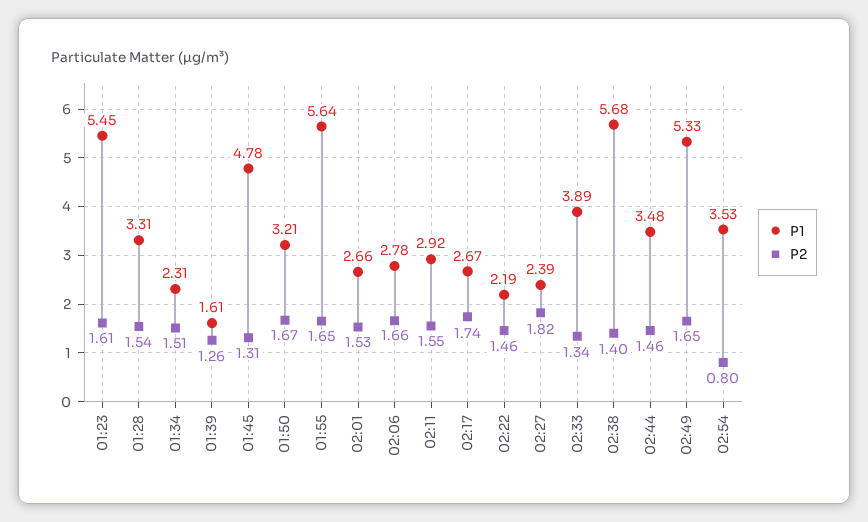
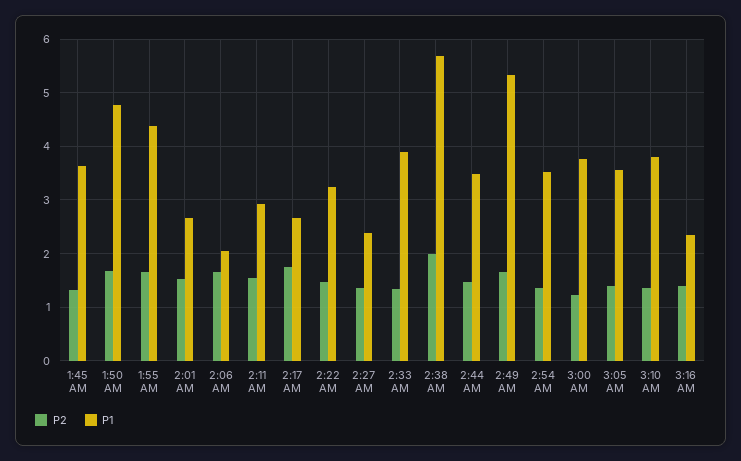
P1, 01:23: 5.45 -> none
P2, 01:23: 1.61 -> none
P1, 01:28: 3.31 -> none
P2, 01:28: 1.54 -> none
P1, 01:34: 2.31 -> none
P2, 01:34: 1.51 -> none
P1, 01:39: 1.61 -> none
P2, 01:39: 1.26 -> none
P1, 01:45: 4.78 -> 3.6
P1, 01:50: 3.21 -> 4.8
P1, 01:55: 5.64 -> 4.4
P1, 02:06: 2.78 -> 2
P1, 02:22: 2.19 -> 3.2
P2, 02:27: 1.82 -> 1.4
P2, 02:38: 1.4 -> 2
P2, 02:54: 0.8 -> 1.4
P2, 3:00 AM: none -> 1.2
P1, 3:00 AM: none -> 3.8
P2, 3:05 AM: none -> 1.4
P1, 3:05 AM: none -> 3.6
P2, 3:10 AM: none -> 1.4
P1, 3:10 AM: none -> 3.8
P2, 3:16 AM: none -> 1.4
P1, 3:16 AM: none -> 2.4

